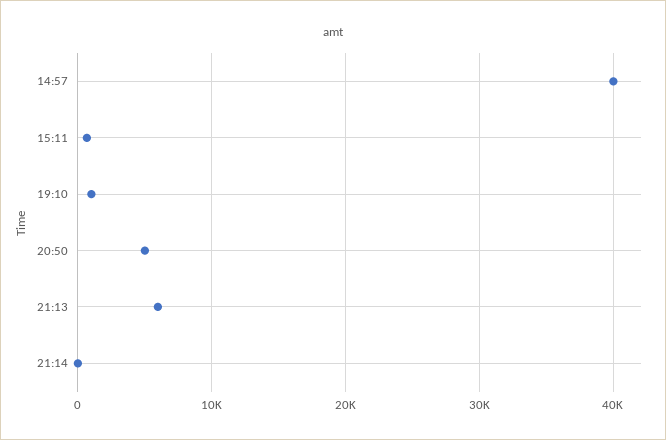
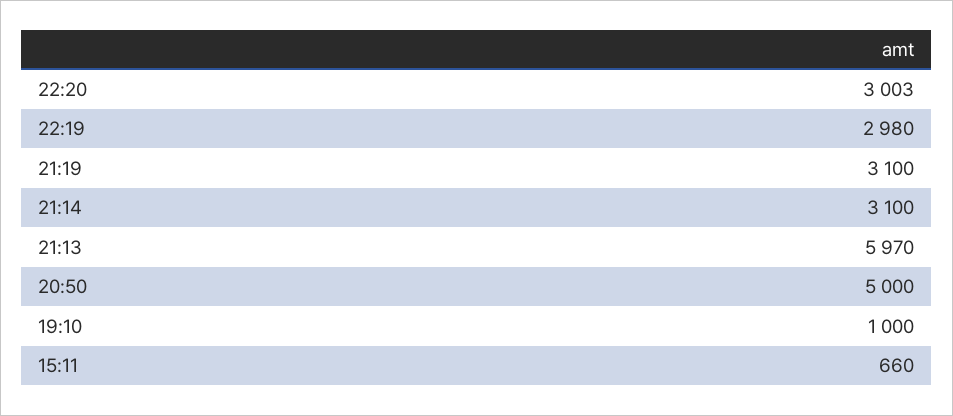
14:57: 40000 -> none
21:14: 0 -> 3100
22:20: none -> 3003
22:19: none -> 2980
21:19: none -> 3100

